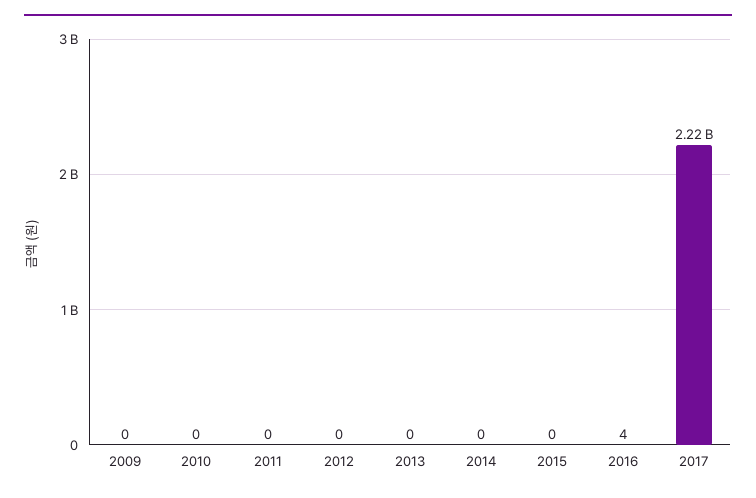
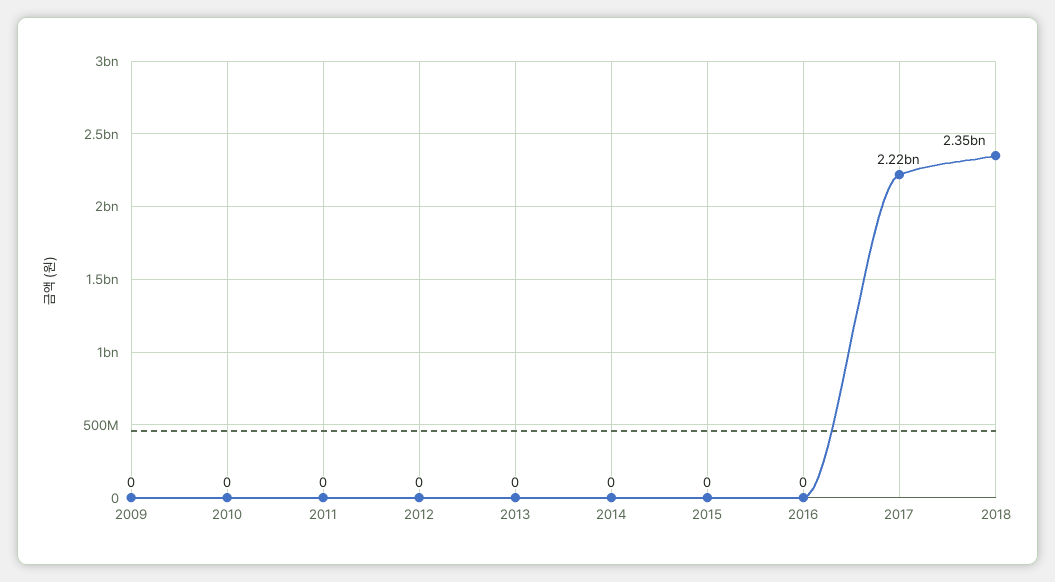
2016: 4 -> 0
2018: none -> 2350000000

